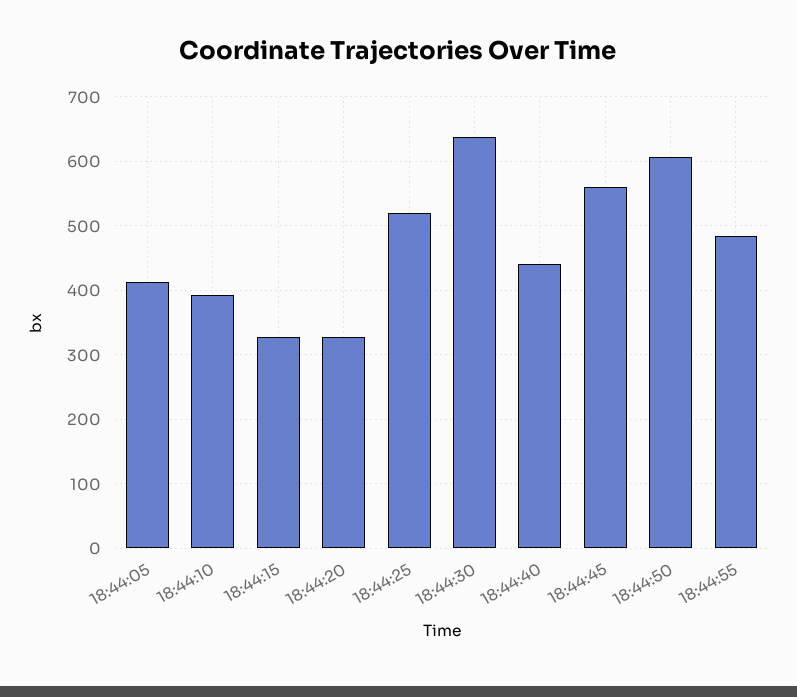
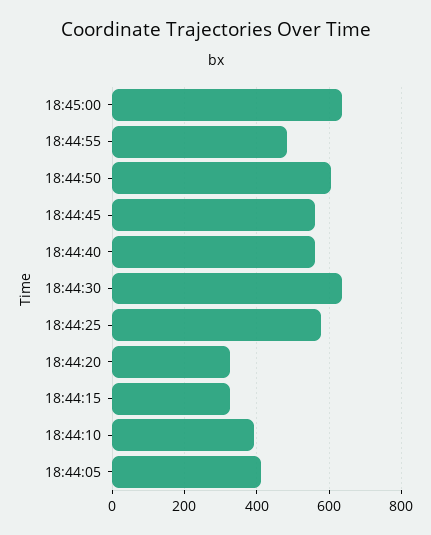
18:44:25: 520 -> 580
18:44:40: 440 -> 560
18:45:00: none -> 640

